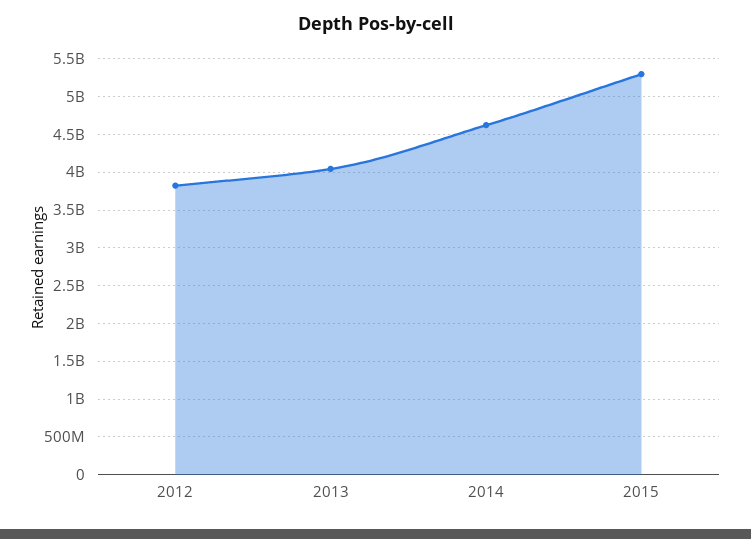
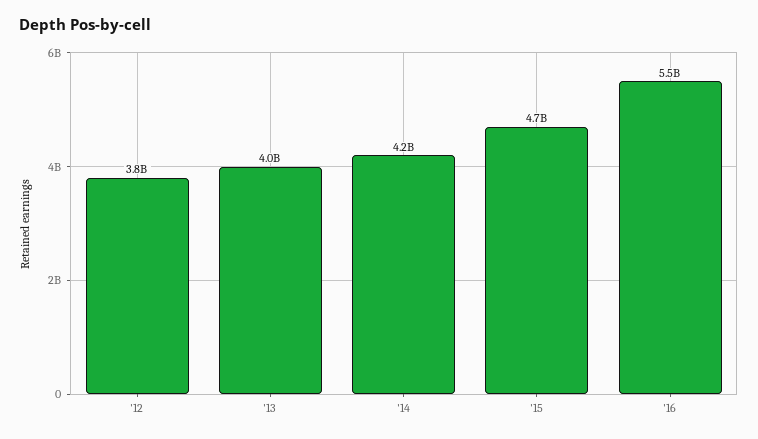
2014: 4600000000 -> 4200000000
2015: 5300000000 -> 4700000000
'16: none -> 5500000000

